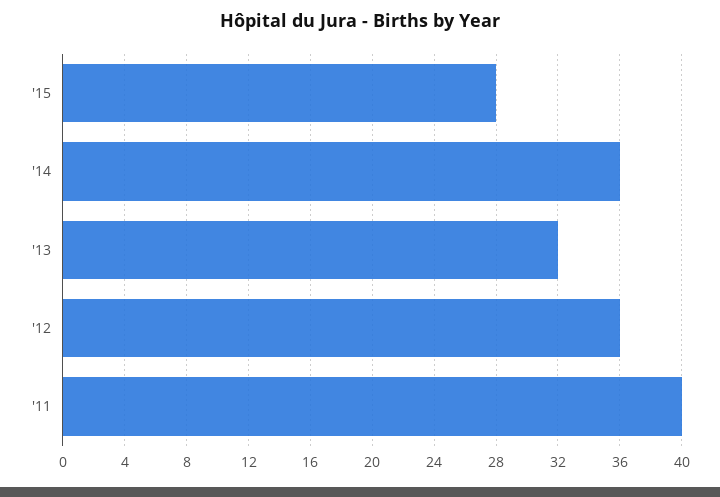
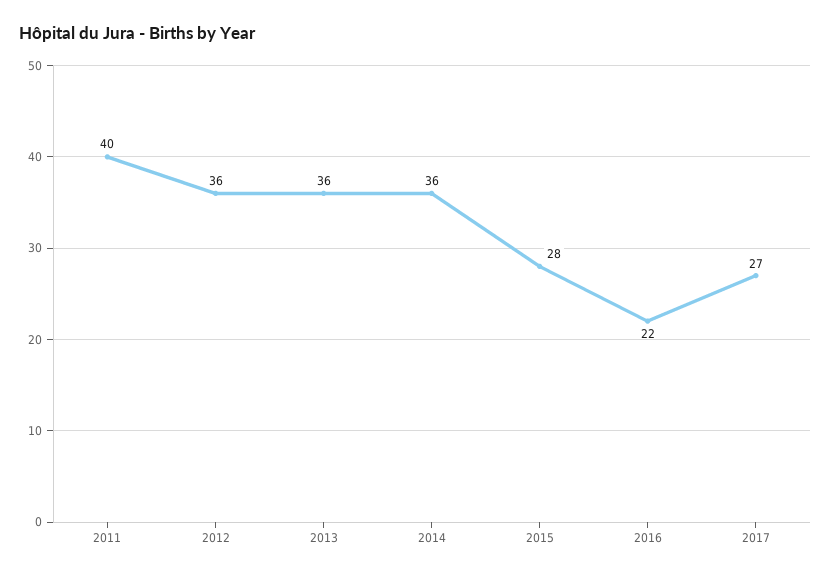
'13: 32 -> 36
2016: none -> 22
2017: none -> 27

